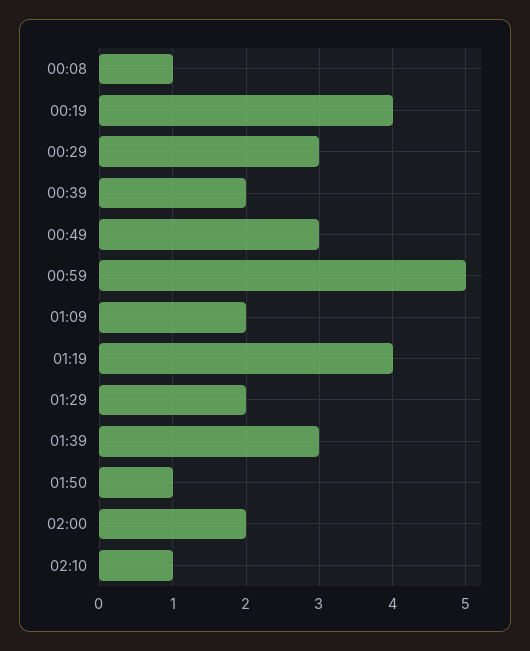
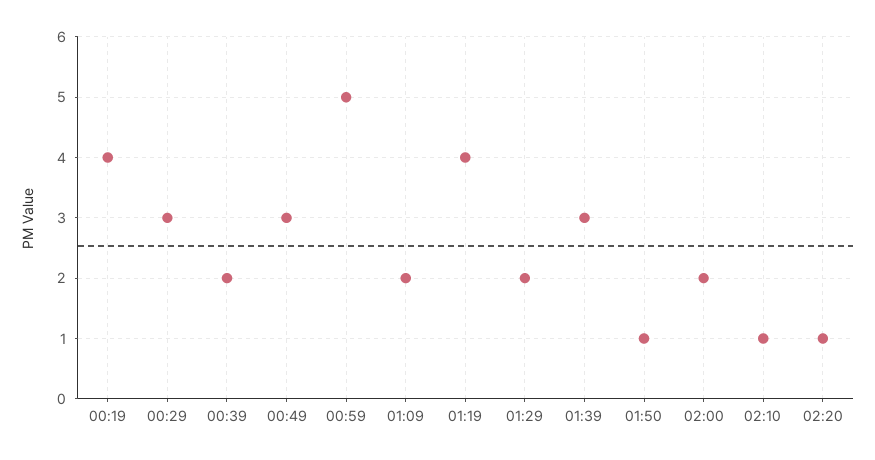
00:08: 1 -> none
02:20: none -> 1

